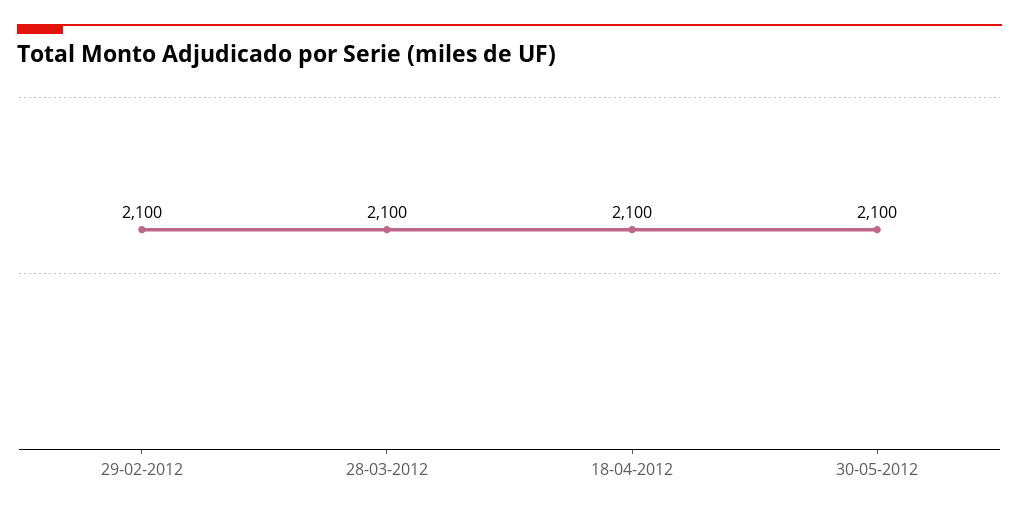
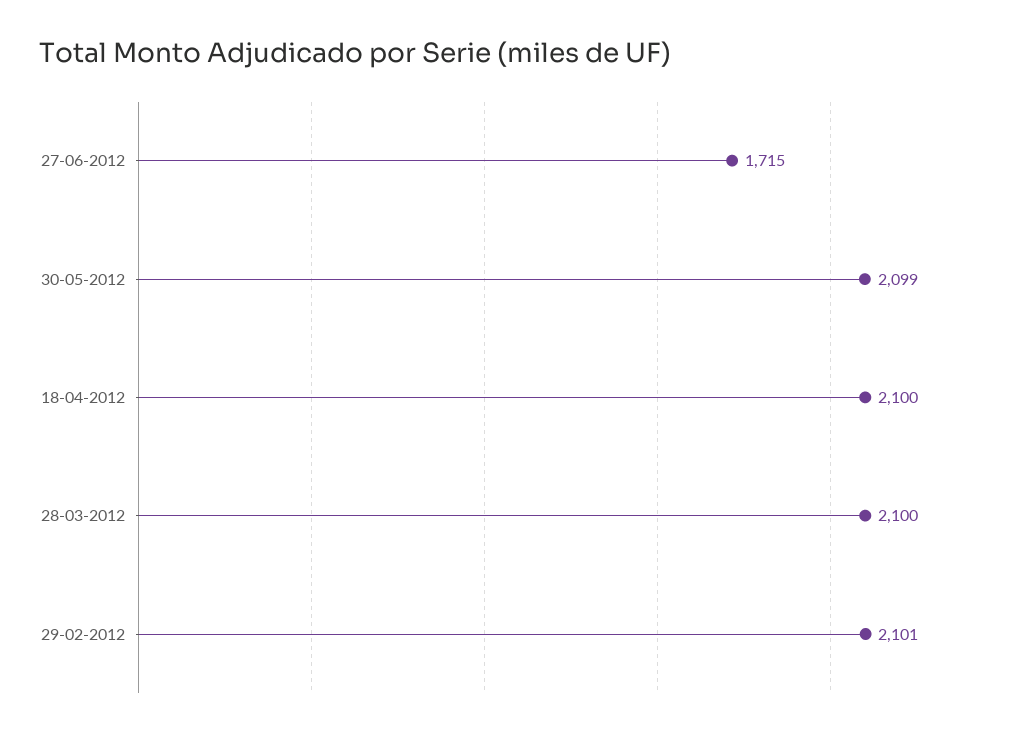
29-02-2012: 2100 -> 2101
30-05-2012: 2100 -> 2099
27-06-2012: none -> 1715

